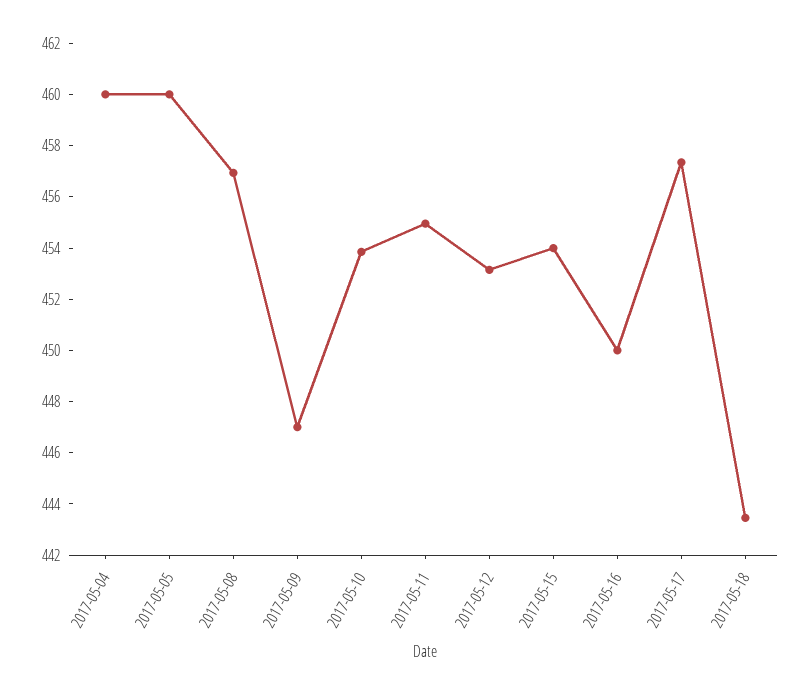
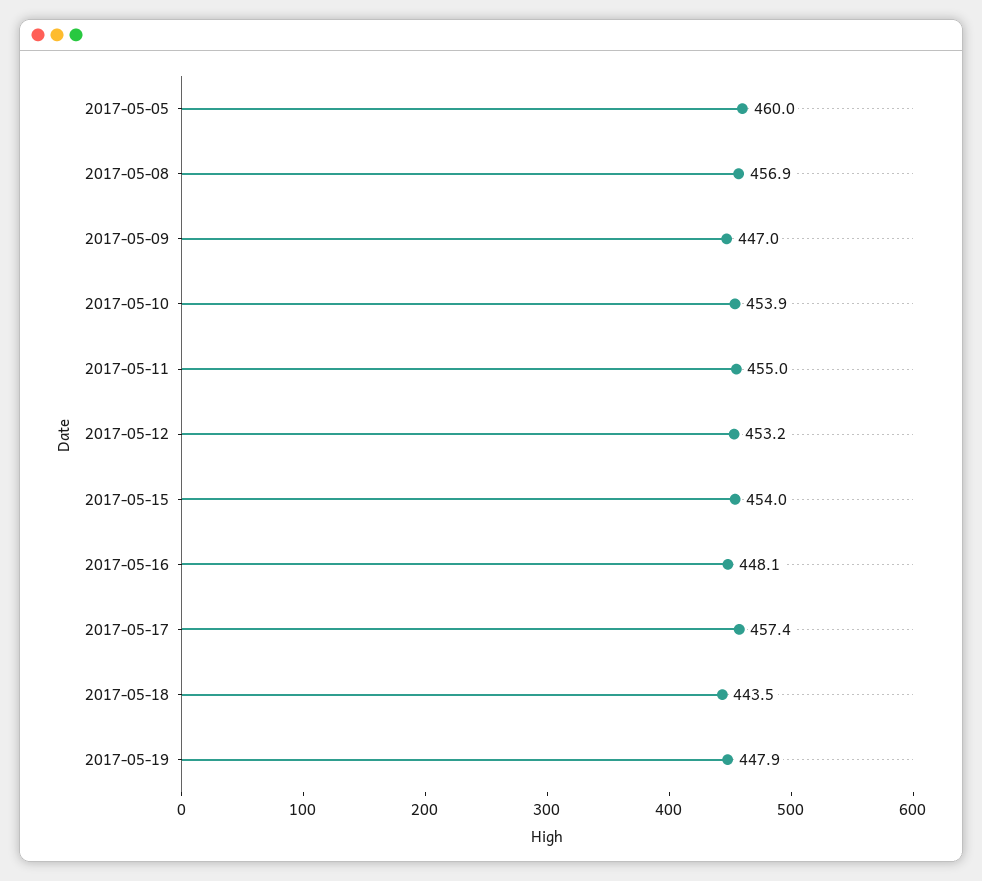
2017-05-04: 460 -> none
2017-05-16: 450 -> 448.1
2017-05-19: none -> 447.9

